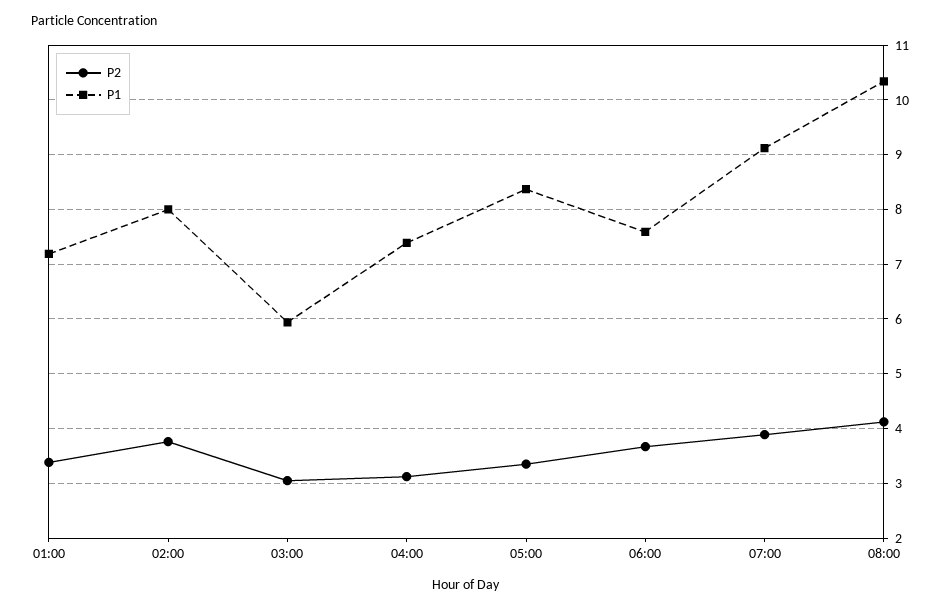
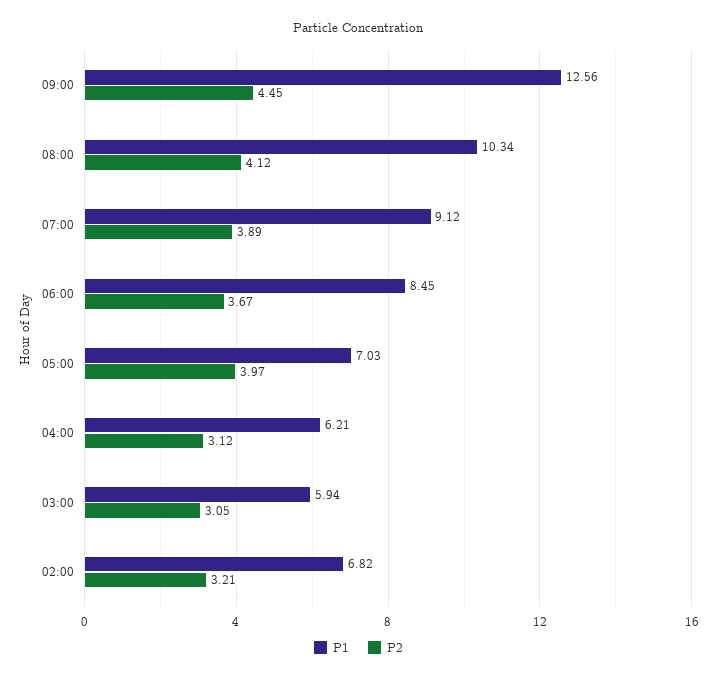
P2, 01:00: 3.4 -> none
P1, 01:00: 7.2 -> none
P2, 02:00: 3.8 -> 3.21
P1, 02:00: 8 -> 6.82
P1, 04:00: 7.4 -> 6.21
P2, 05:00: 3.4 -> 3.97
P1, 05:00: 8.4 -> 7.03
P1, 06:00: 7.6 -> 8.45
P1, 09:00: none -> 12.56
P2, 09:00: none -> 4.45

